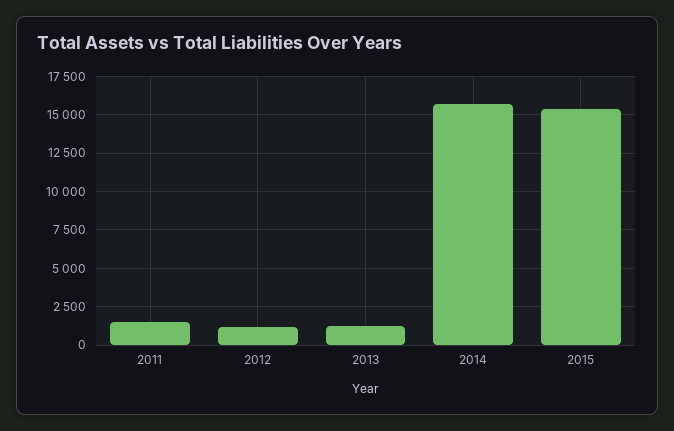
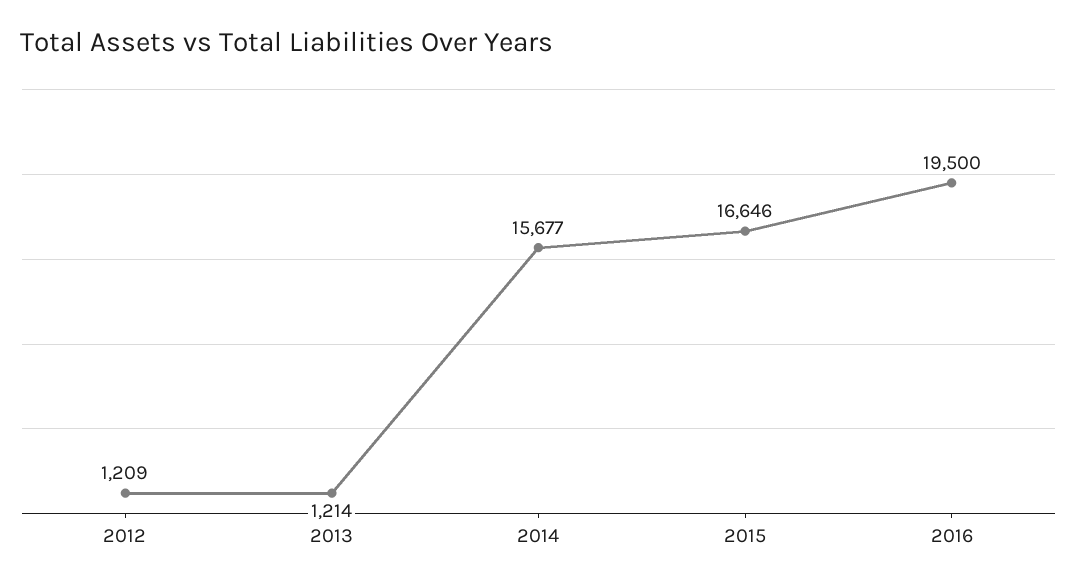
2011: 1500 -> none
2015: 15500 -> 16646
2016: none -> 19500

